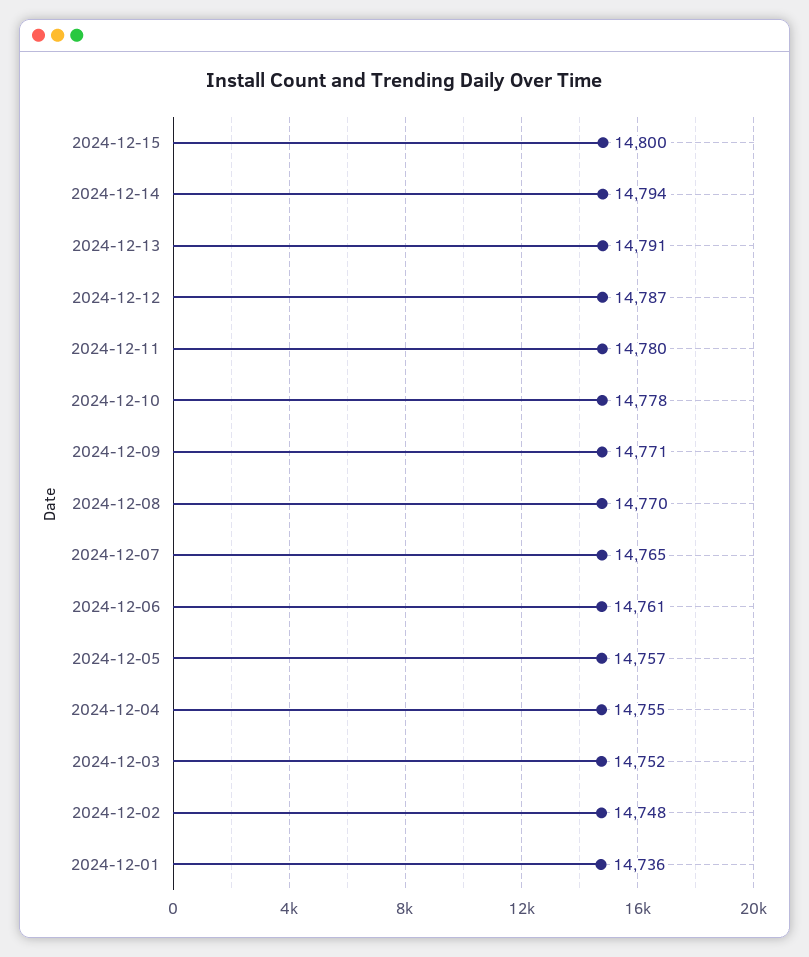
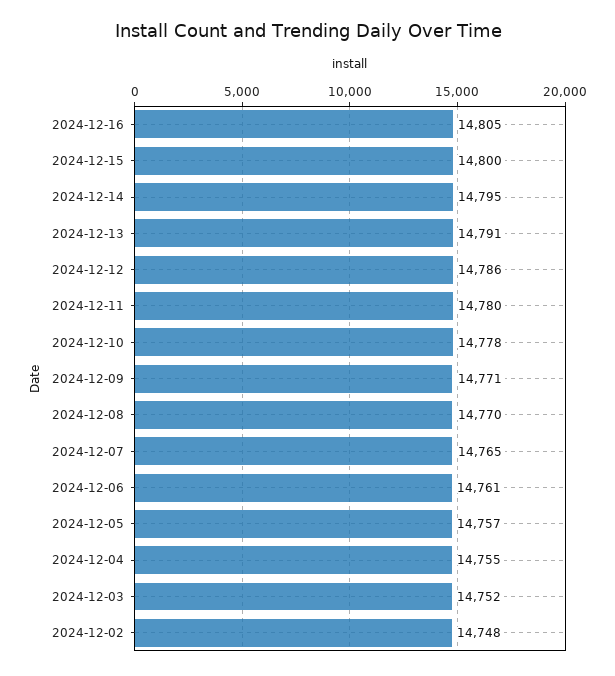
2024-12-14: 14794 -> 14795
2024-12-12: 14787 -> 14786
2024-12-01: 14736 -> none
2024-12-16: none -> 14805

